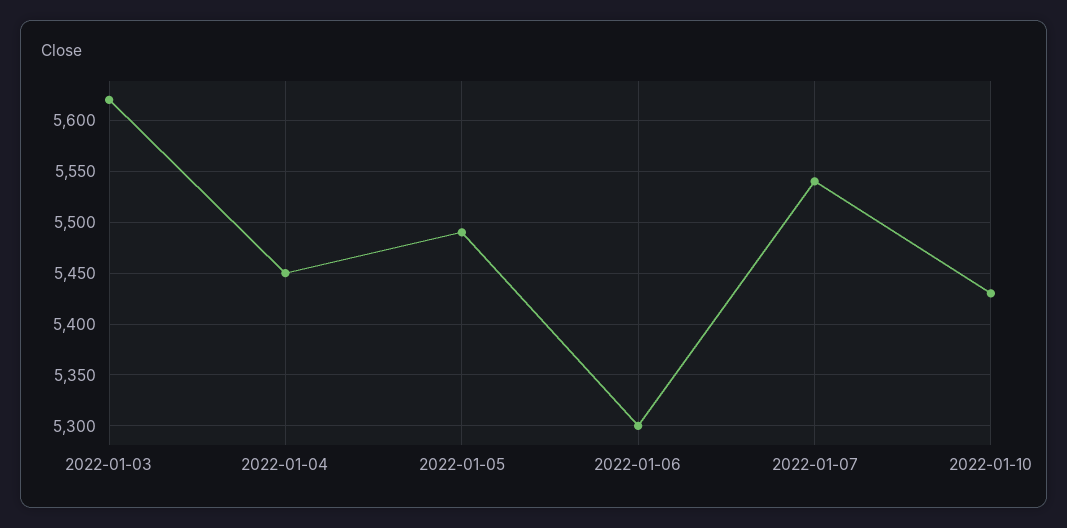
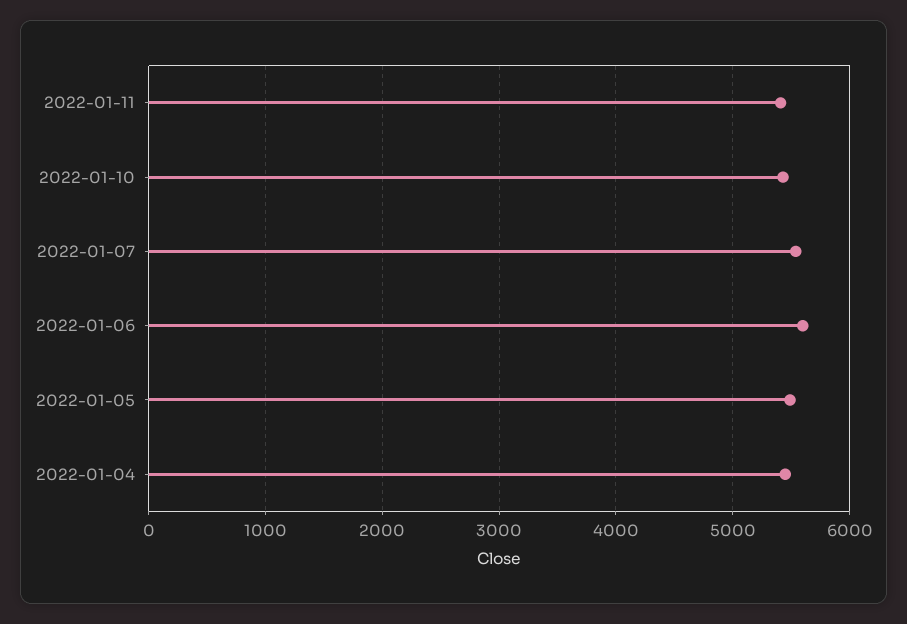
2022-01-03: 5620 -> none
2022-01-06: 5300 -> 5600
2022-01-11: none -> 5400

